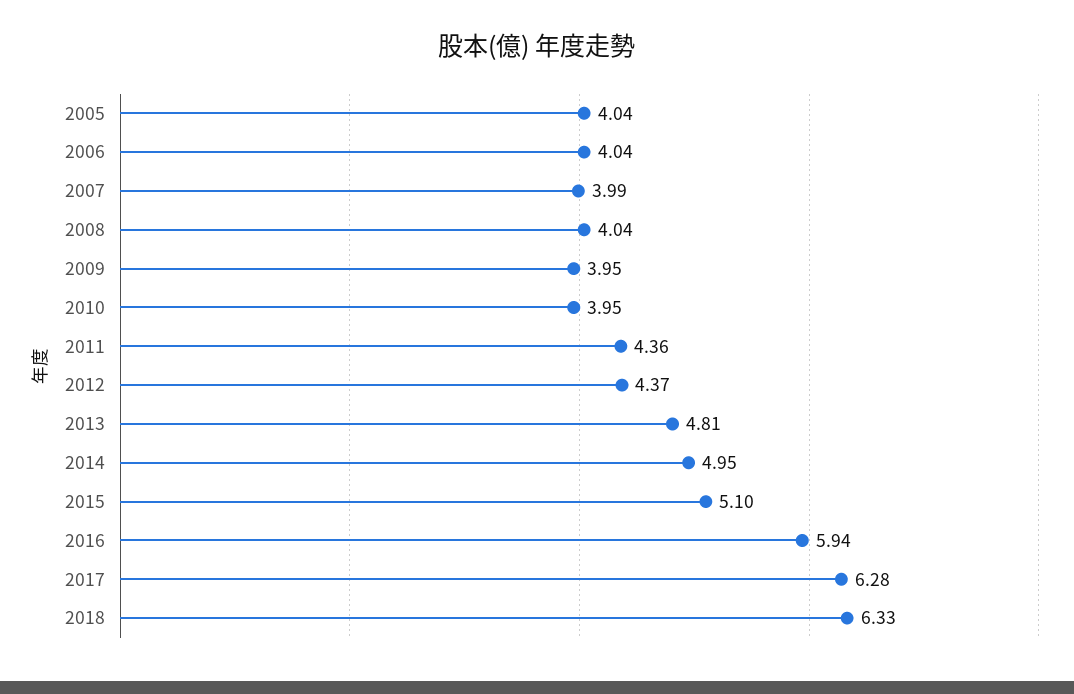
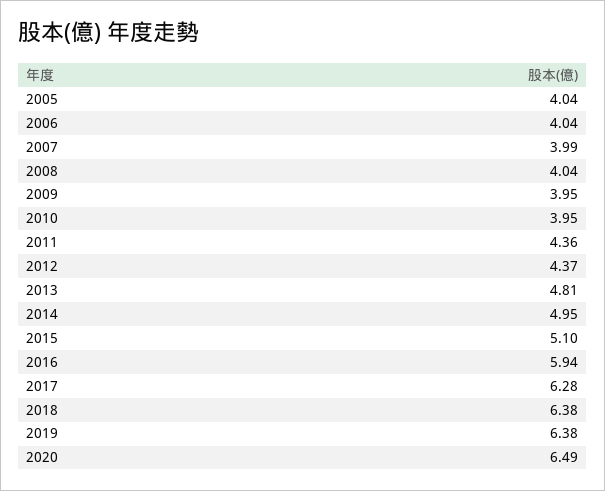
2018: 6.33 -> 6.38
2019: none -> 6.38
2020: none -> 6.49

